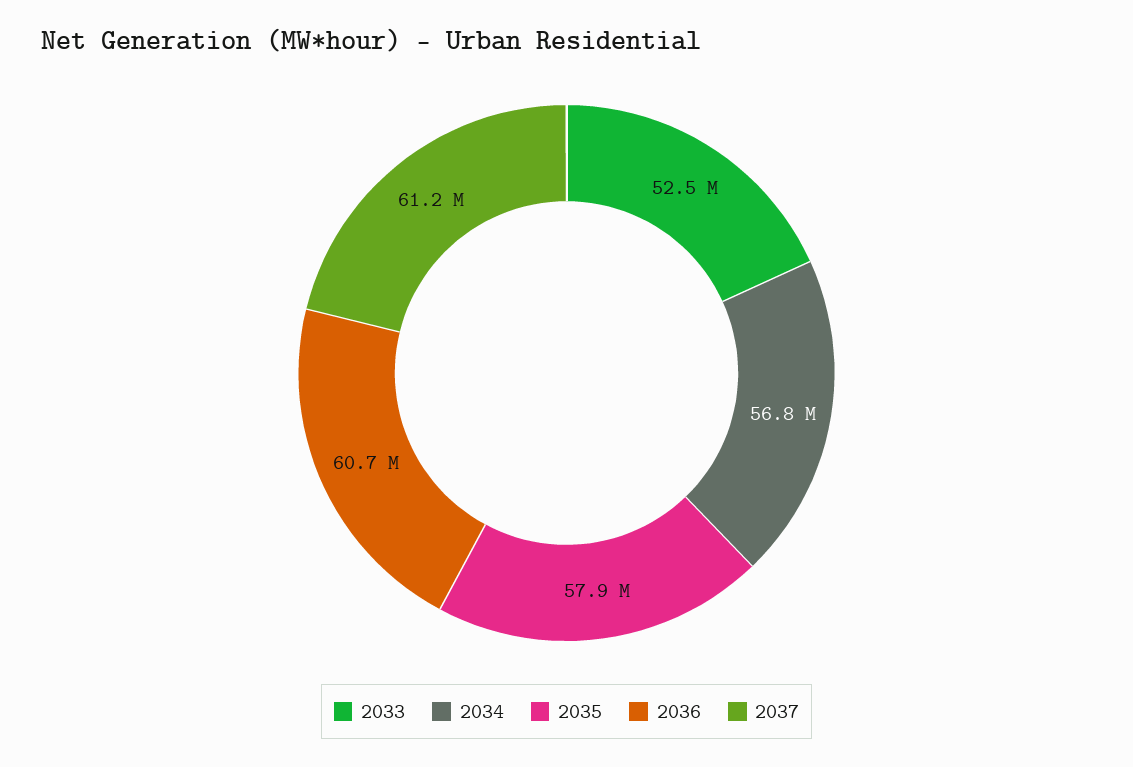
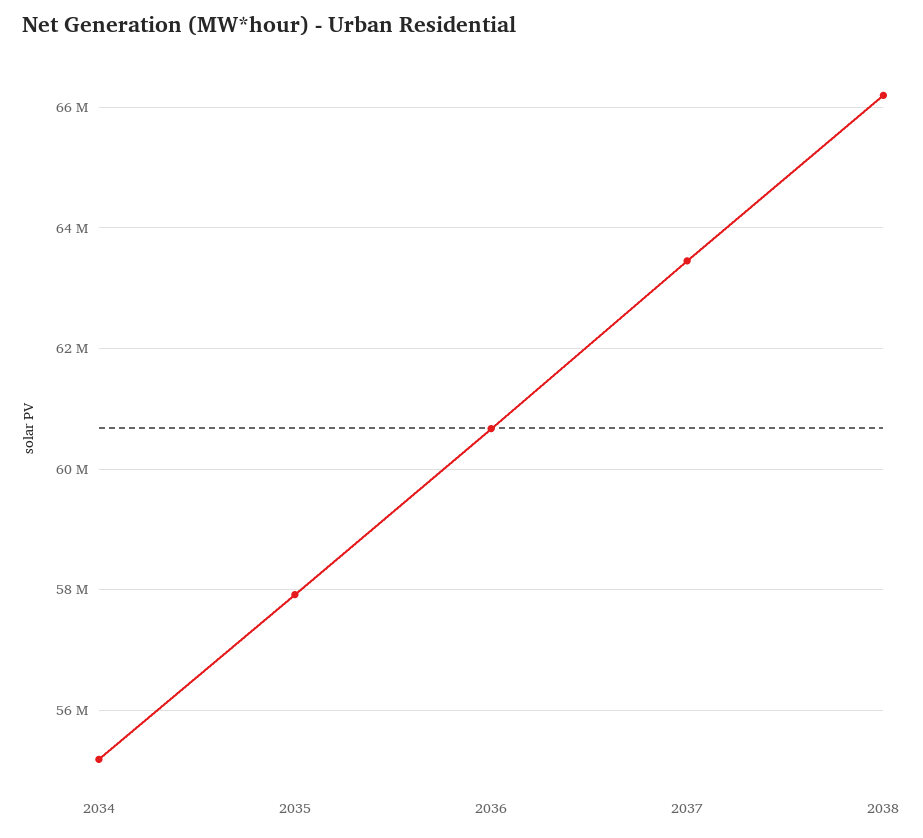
2033: 52500000 -> none
2034: 56800000 -> 55200000
2037: 61200000 -> 63400000
2038: none -> 66200000

